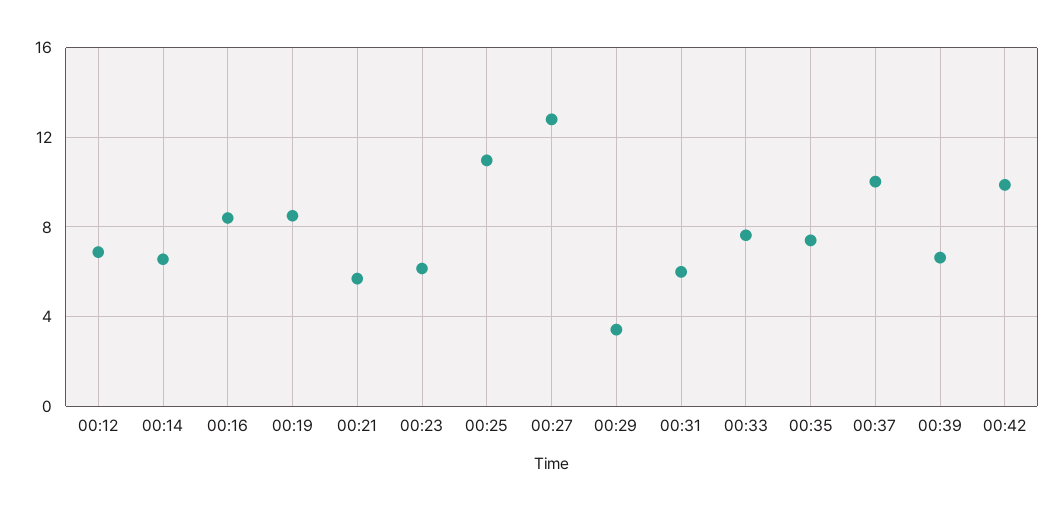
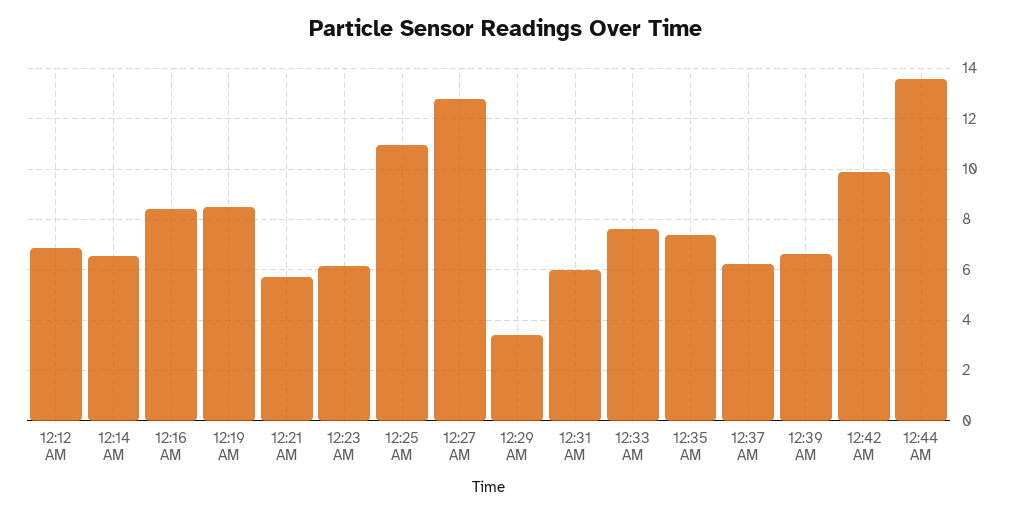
00:37: 10 -> 6.25
12:44 AM: none -> 13.5

